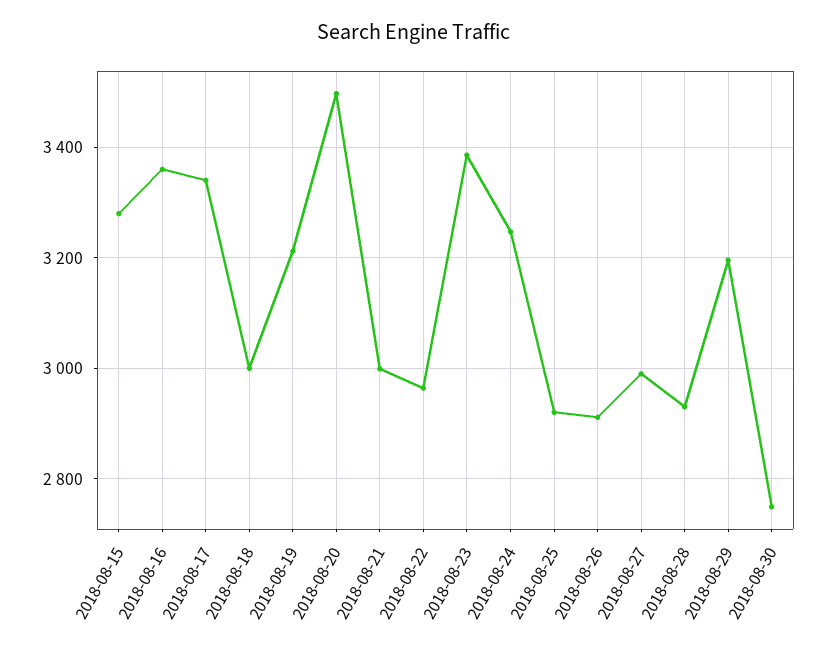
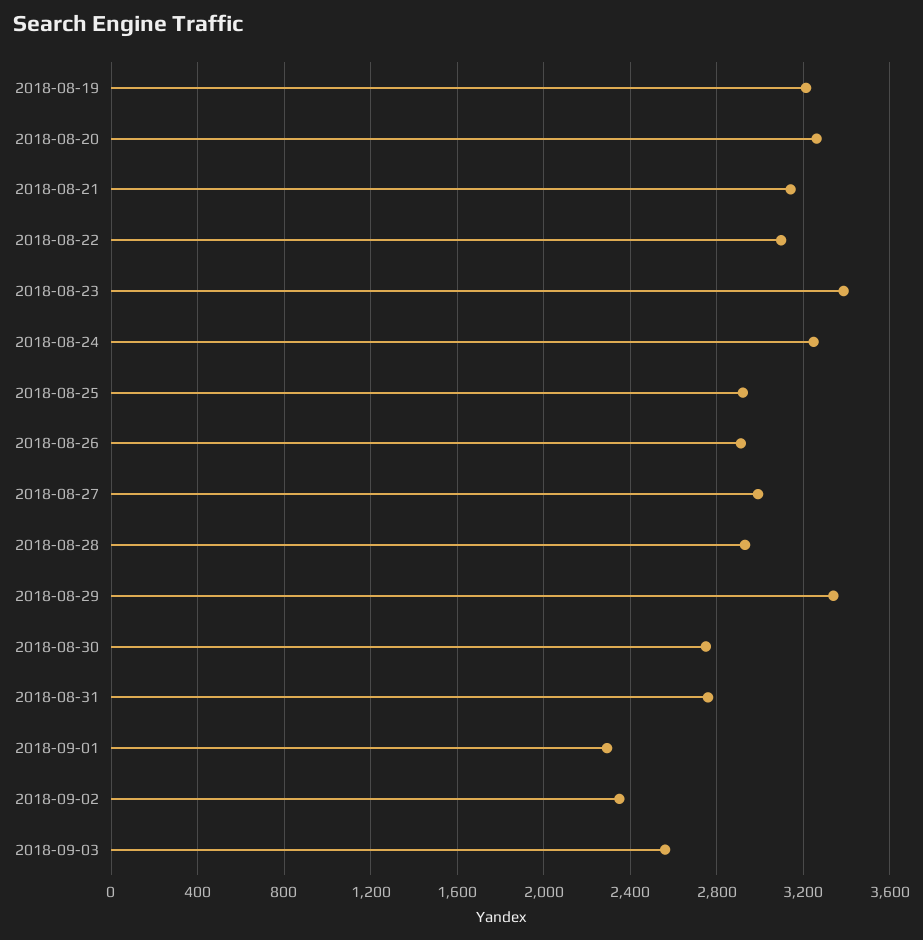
2018-08-15: 3280 -> none
2018-08-16: 3360 -> none
2018-08-17: 3340 -> none
2018-08-18: 3000 -> none
2018-08-20: 3500 -> 3250
2018-08-21: 3000 -> 3150
2018-08-22: 2960 -> 3100
2018-08-29: 3200 -> 3350
2018-08-31: none -> 2750
2018-09-01: none -> 2300
2018-09-02: none -> 2350
2018-09-03: none -> 2550

